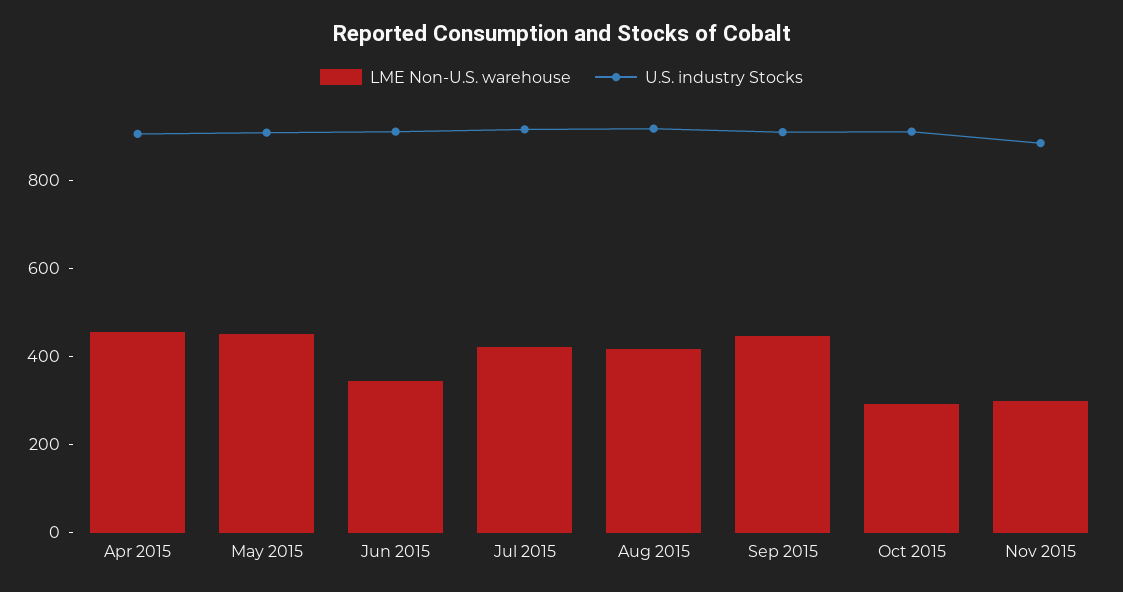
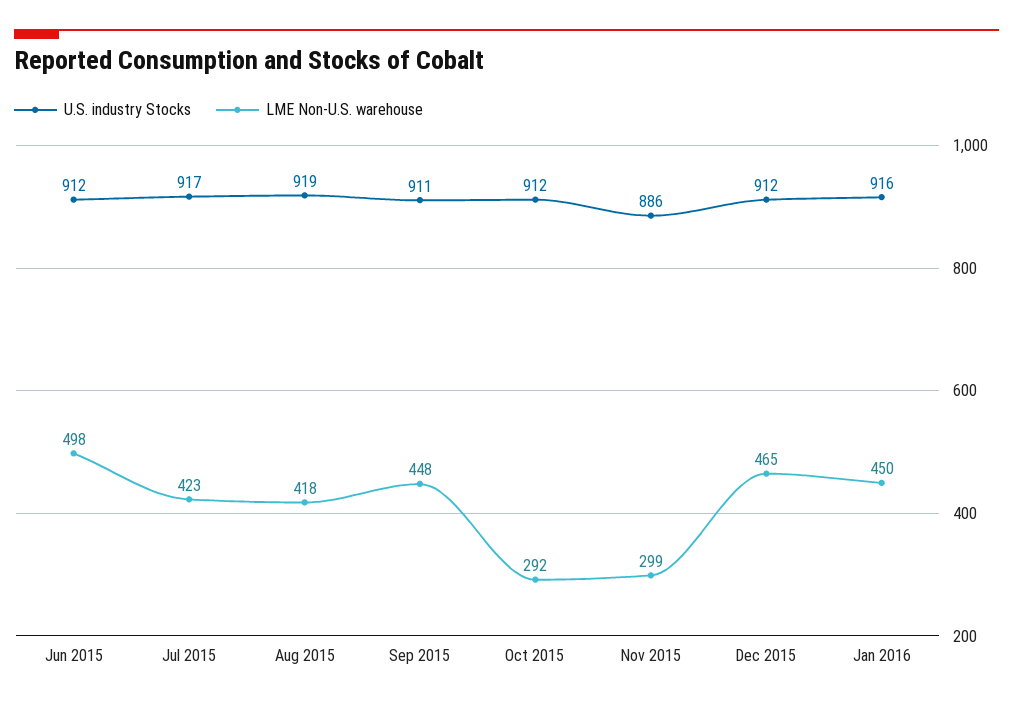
LME Non-U.S. warehouse, Apr 2015: 450 -> none
U.S. industry Stocks, Apr 2015: 900 -> none
LME Non-U.S. warehouse, May 2015: 450 -> none
U.S. industry Stocks, May 2015: 900 -> none
LME Non-U.S. warehouse, Jun 2015: 350 -> 498
U.S. industry Stocks, Dec 2015: none -> 912
LME Non-U.S. warehouse, Dec 2015: none -> 465
U.S. industry Stocks, Jan 2016: none -> 916
LME Non-U.S. warehouse, Jan 2016: none -> 450

